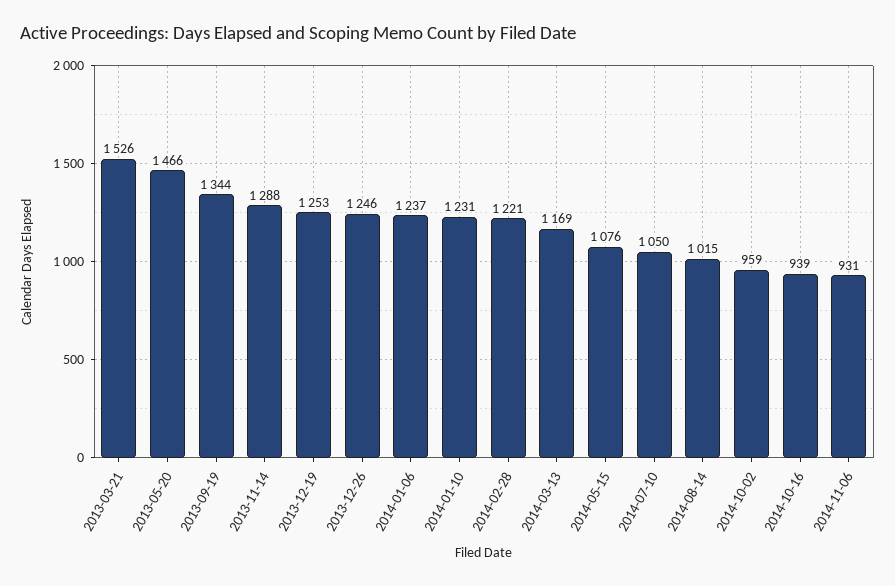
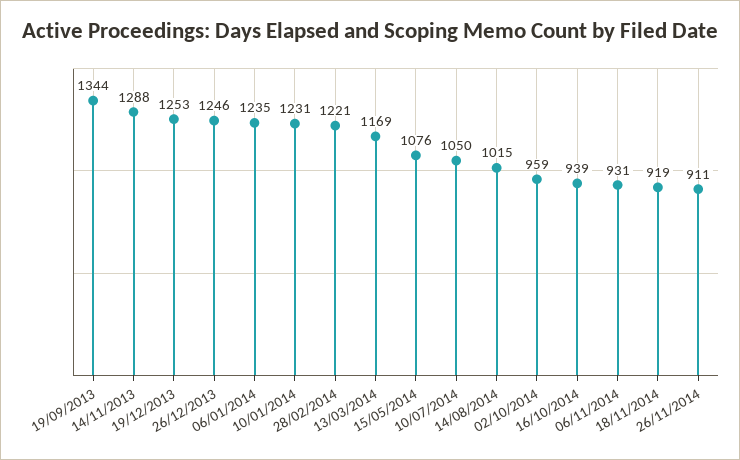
2013-03-21: 1526 -> none
2013-05-20: 1466 -> none
2014-01-06: 1237 -> 1235
18/11/2014: none -> 919
26/11/2014: none -> 911

